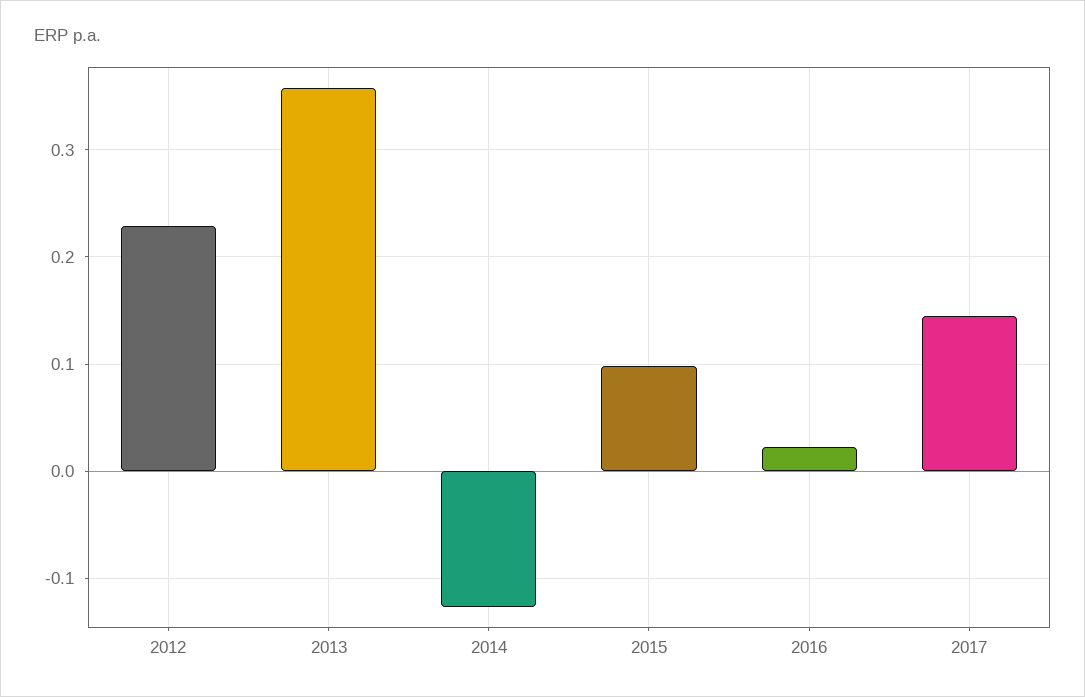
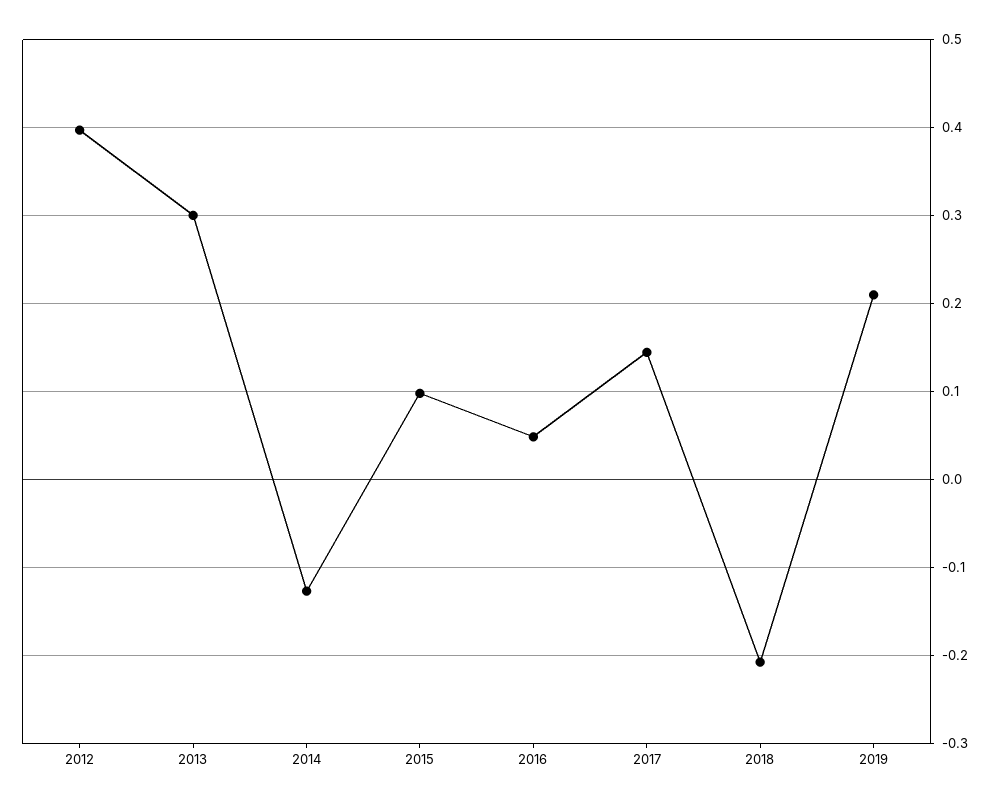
2012: 0.23 -> 0.4
2013: 0.36 -> 0.3
2016: 0.02 -> 0.05
2018: none -> -0.21
2019: none -> 0.21

